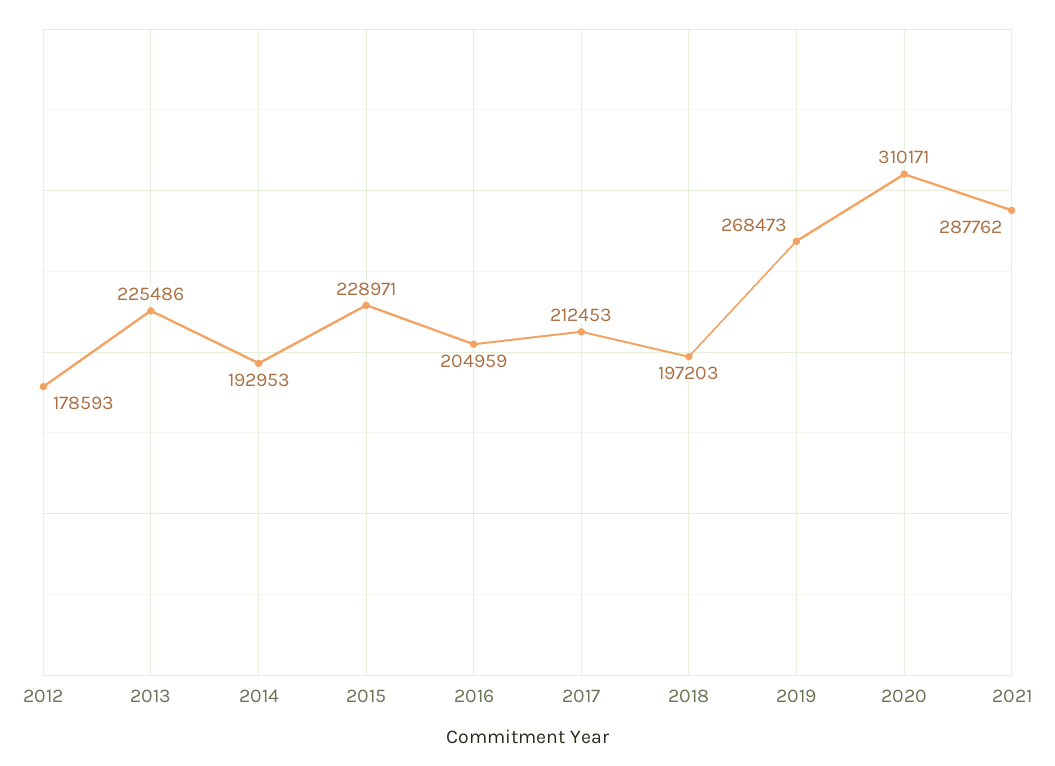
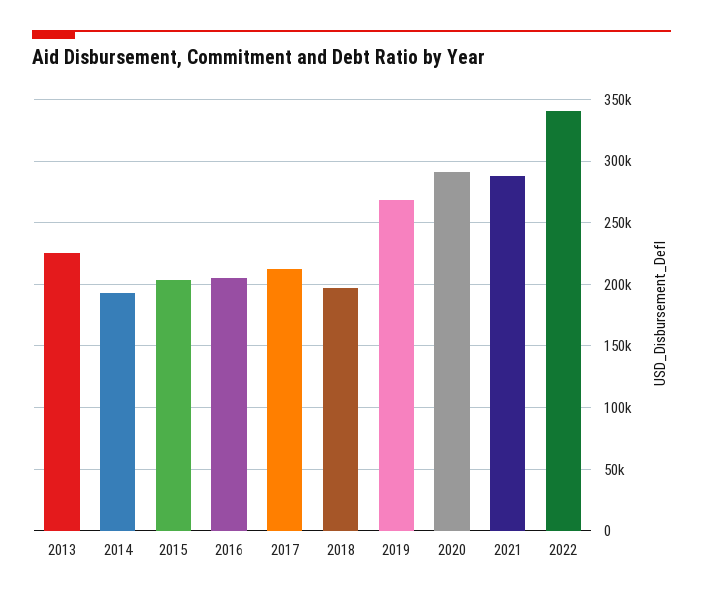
2012: 178593 -> none
2015: 228971 -> 205000
2020: 310171 -> 290000
2022: none -> 340000

